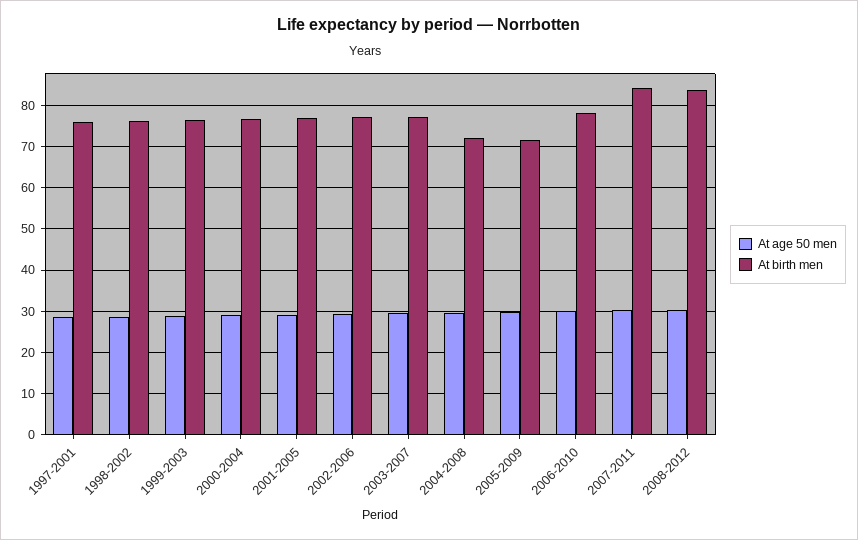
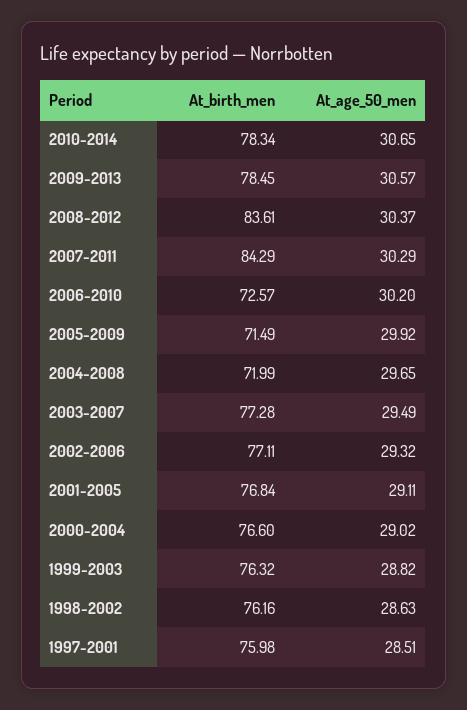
At birth men, 2006-2010: 78 -> 72.57
At birth men, 2010-2014: none -> 78.34
At age 50 men, 2010-2014: none -> 30.65
At birth men, 2009-2013: none -> 78.45
At age 50 men, 2009-2013: none -> 30.57

